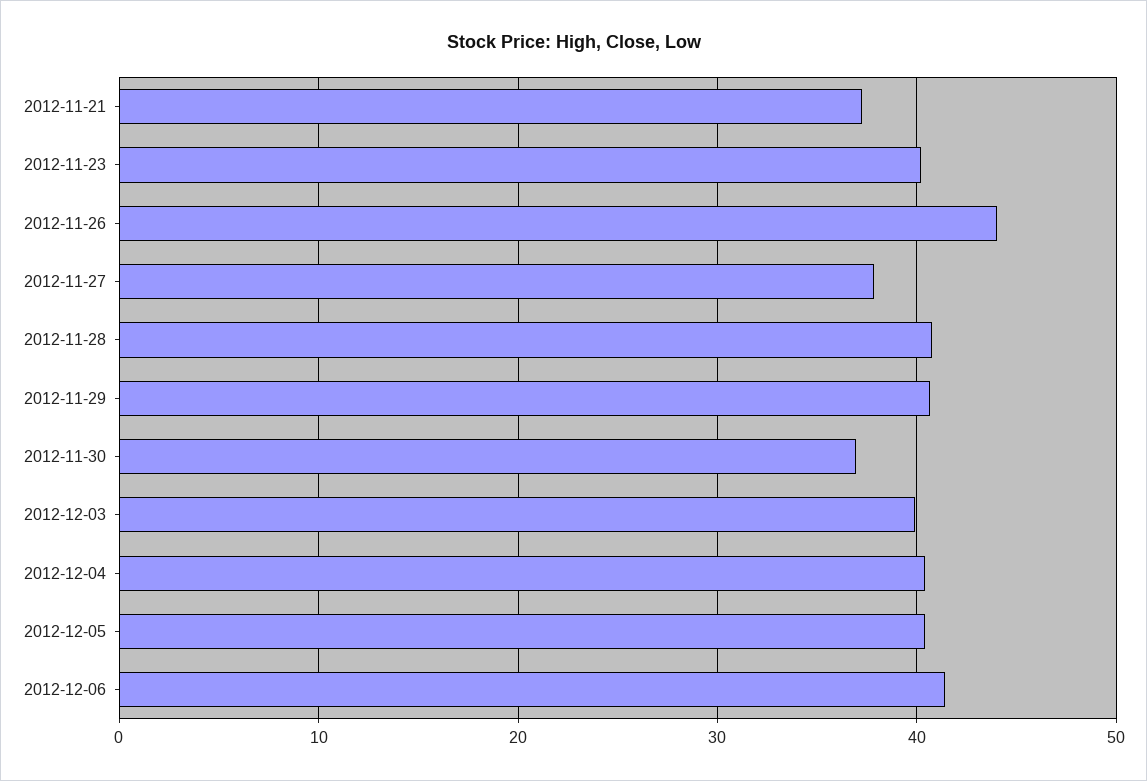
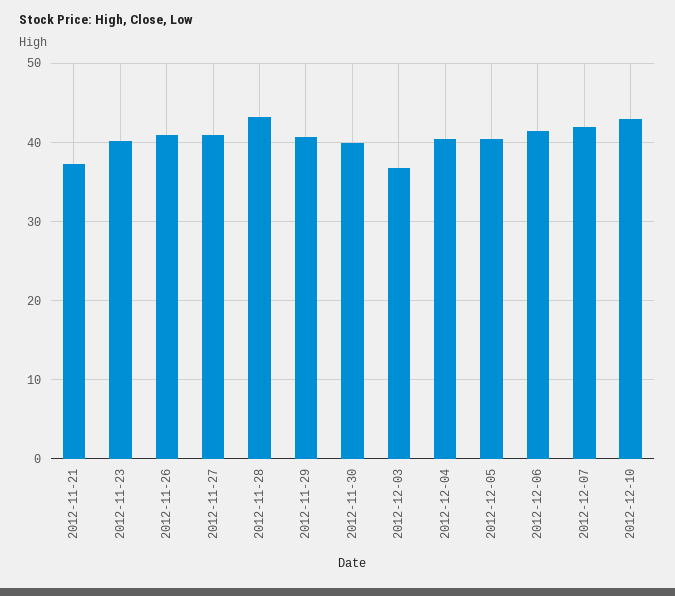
2012-11-26: 44 -> 41
2012-11-27: 38 -> 41
2012-11-28: 41 -> 43
2012-11-30: 37 -> 40
2012-12-03: 40 -> 37
2012-12-07: none -> 42
2012-12-10: none -> 43

